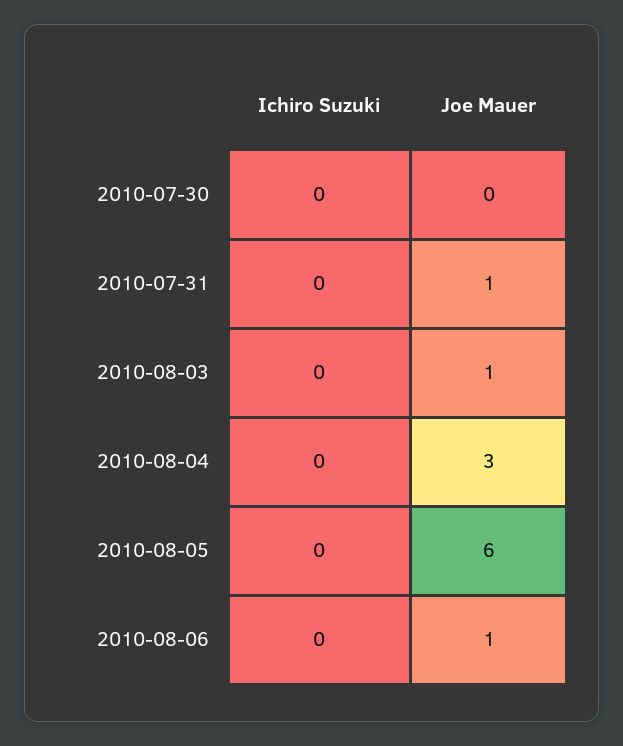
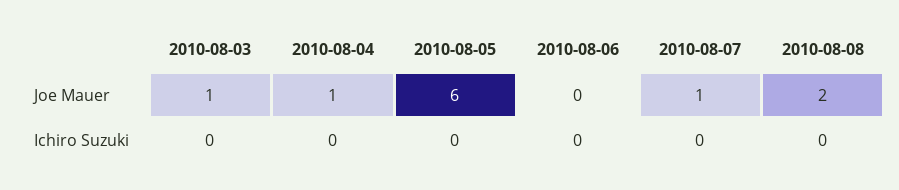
Ichiro Suzuki, 2010-07-30: 0 -> none
Joe Mauer, 2010-07-30: 0 -> none
Ichiro Suzuki, 2010-07-31: 0 -> none
Joe Mauer, 2010-07-31: 1 -> none
Joe Mauer, 2010-08-04: 3 -> 1
Joe Mauer, 2010-08-06: 1 -> 0
Joe Mauer, 2010-08-07: none -> 1
Joe Mauer, 2010-08-08: none -> 2
Ichiro Suzuki, 2010-08-07: none -> 0
Ichiro Suzuki, 2010-08-08: none -> 0

